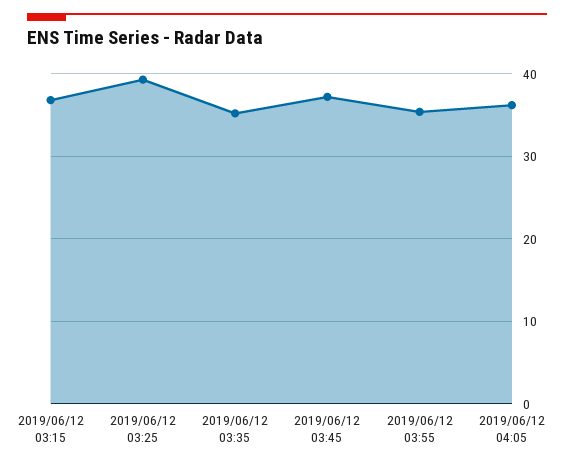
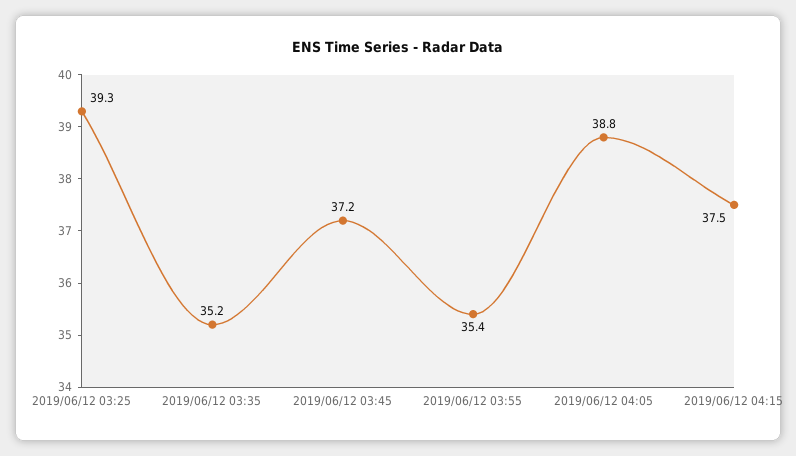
2019/06/12 03:15: 37 -> none
2019/06/12 04:05: 36 -> 38.8
2019/06/12 04:15: none -> 37.5

